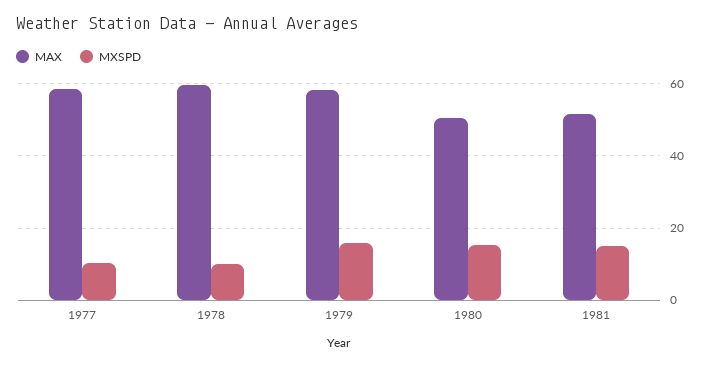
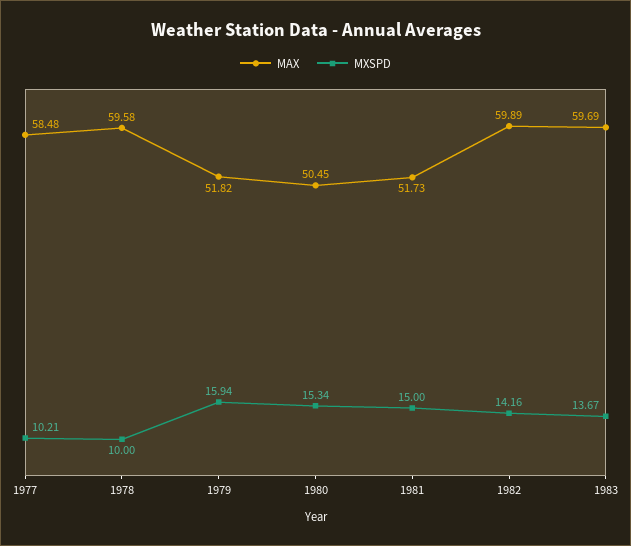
MAX, 1979: 58 -> 51.82
MAX, 1982: none -> 59.89
MXSPD, 1982: none -> 14.16
MAX, 1983: none -> 59.69
MXSPD, 1983: none -> 13.67

